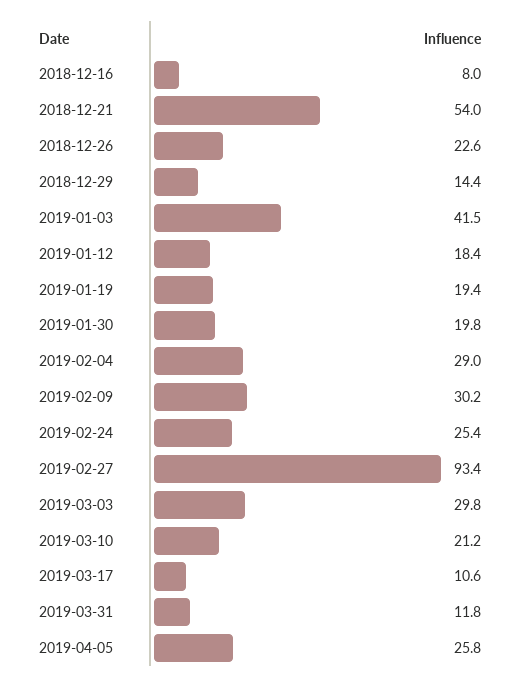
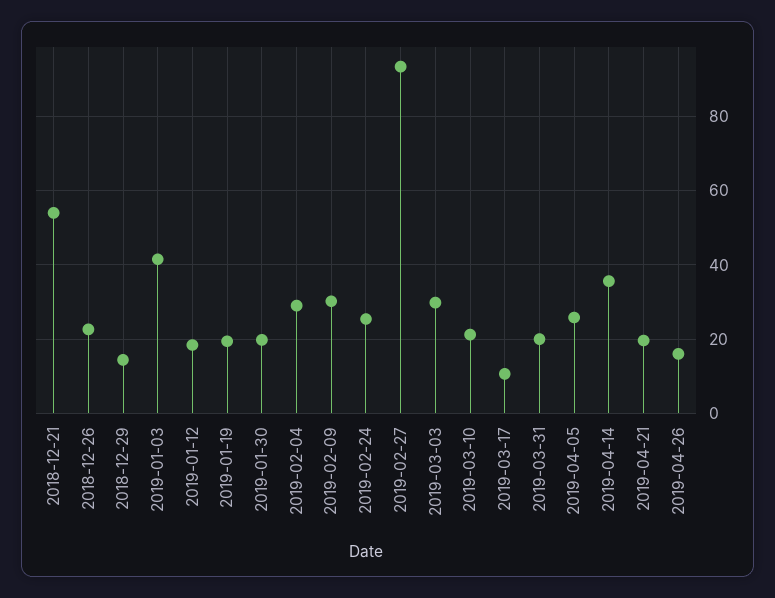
2018-12-16: 8 -> none
2019-03-31: 11.8 -> 20
2019-04-14: none -> 36
2019-04-21: none -> 20
2019-04-26: none -> 16

